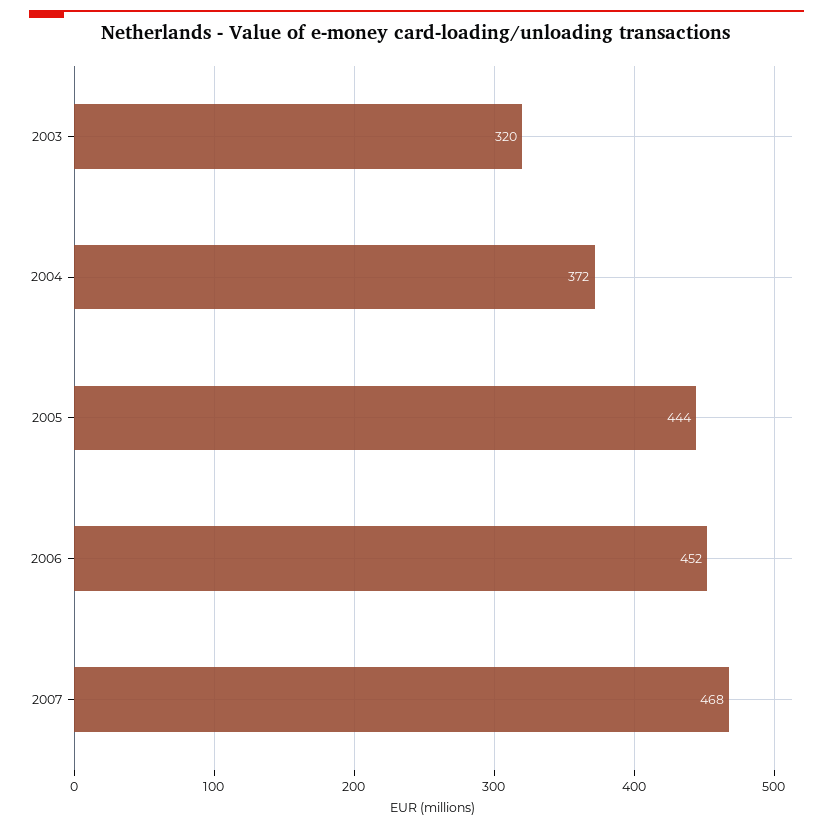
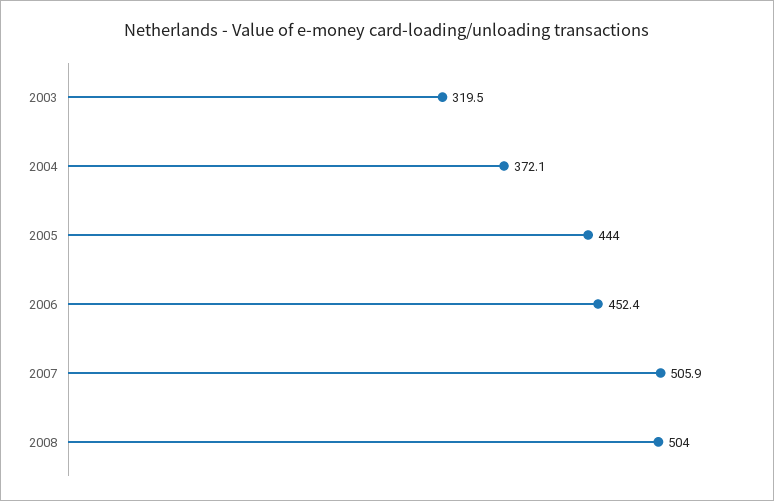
2007: 468 -> 505.9
2008: none -> 504

